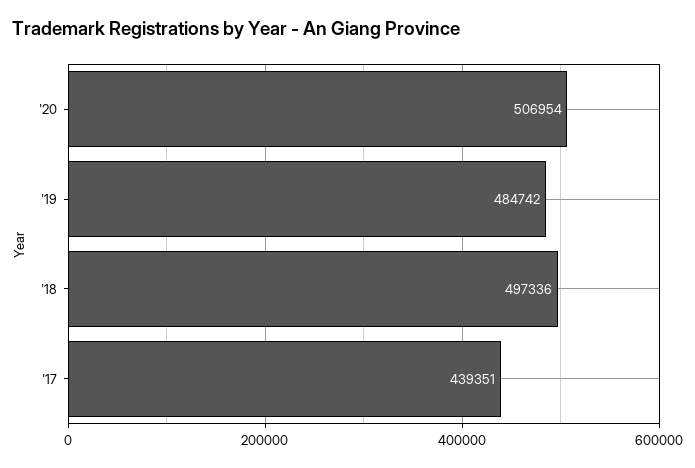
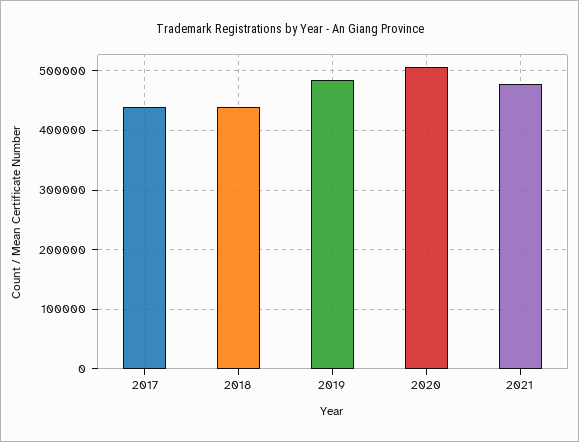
'18: 497336 -> 440000
2021: none -> 480000

